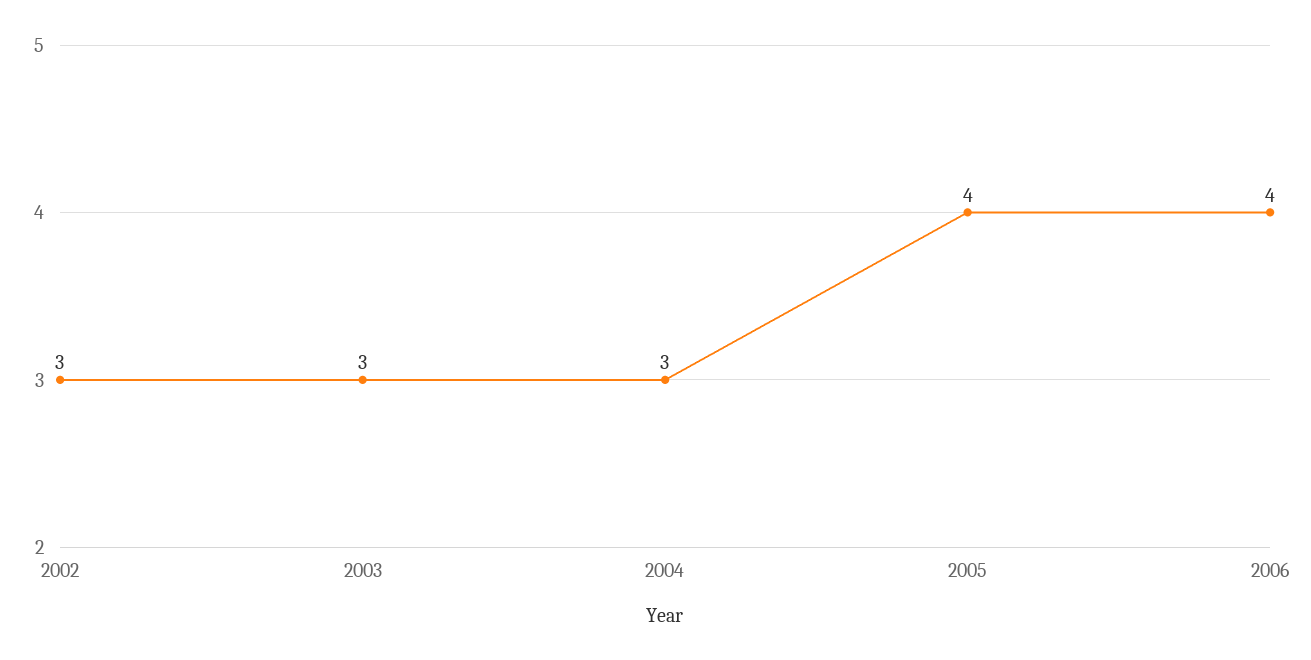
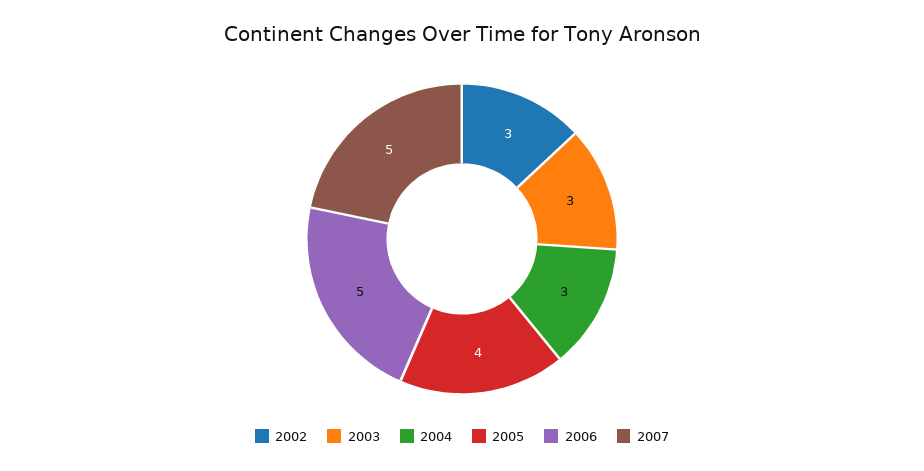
2006: 4 -> 5
2007: none -> 5

